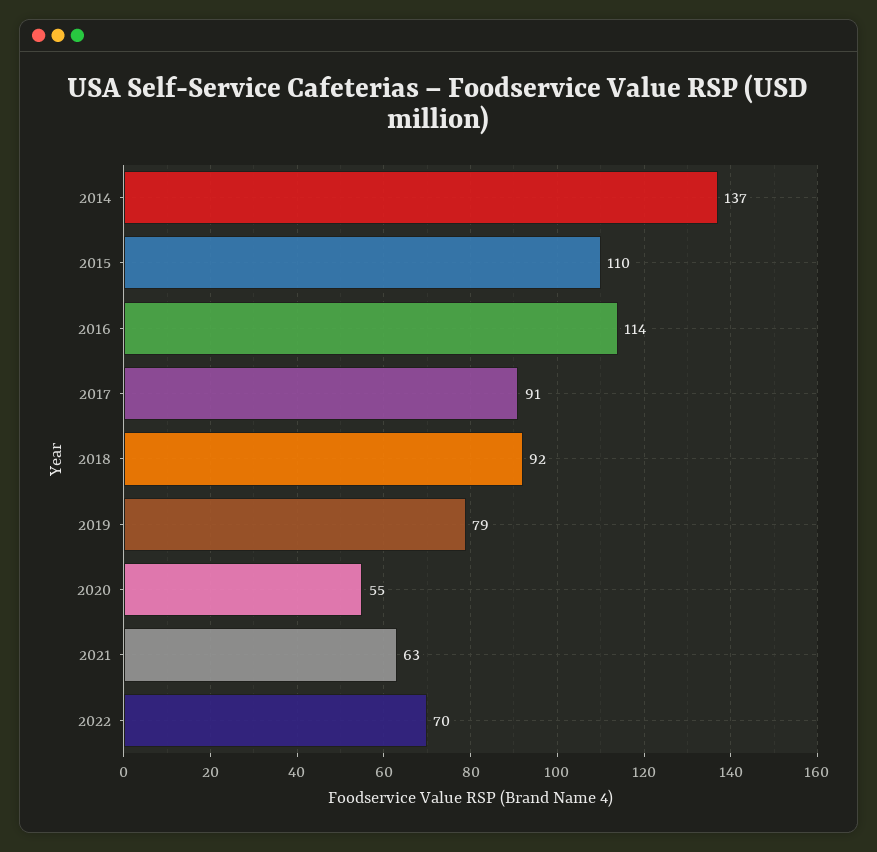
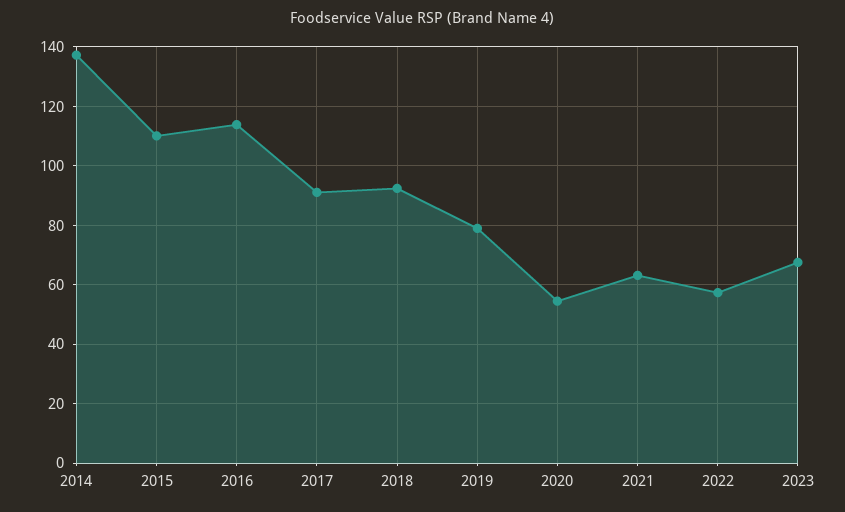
2022: 70 -> 57.5
2023: none -> 67.5

